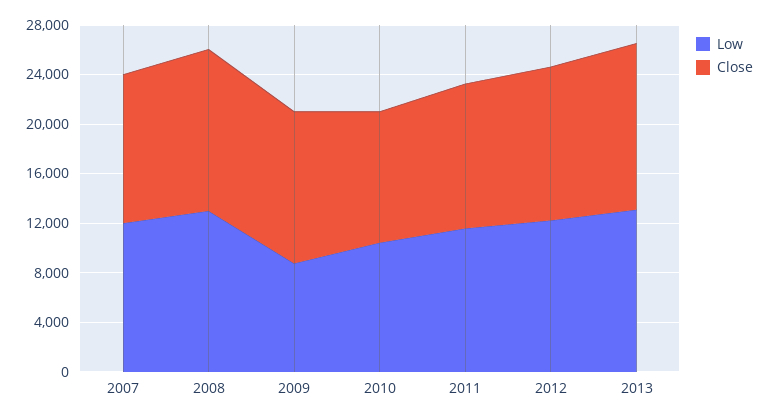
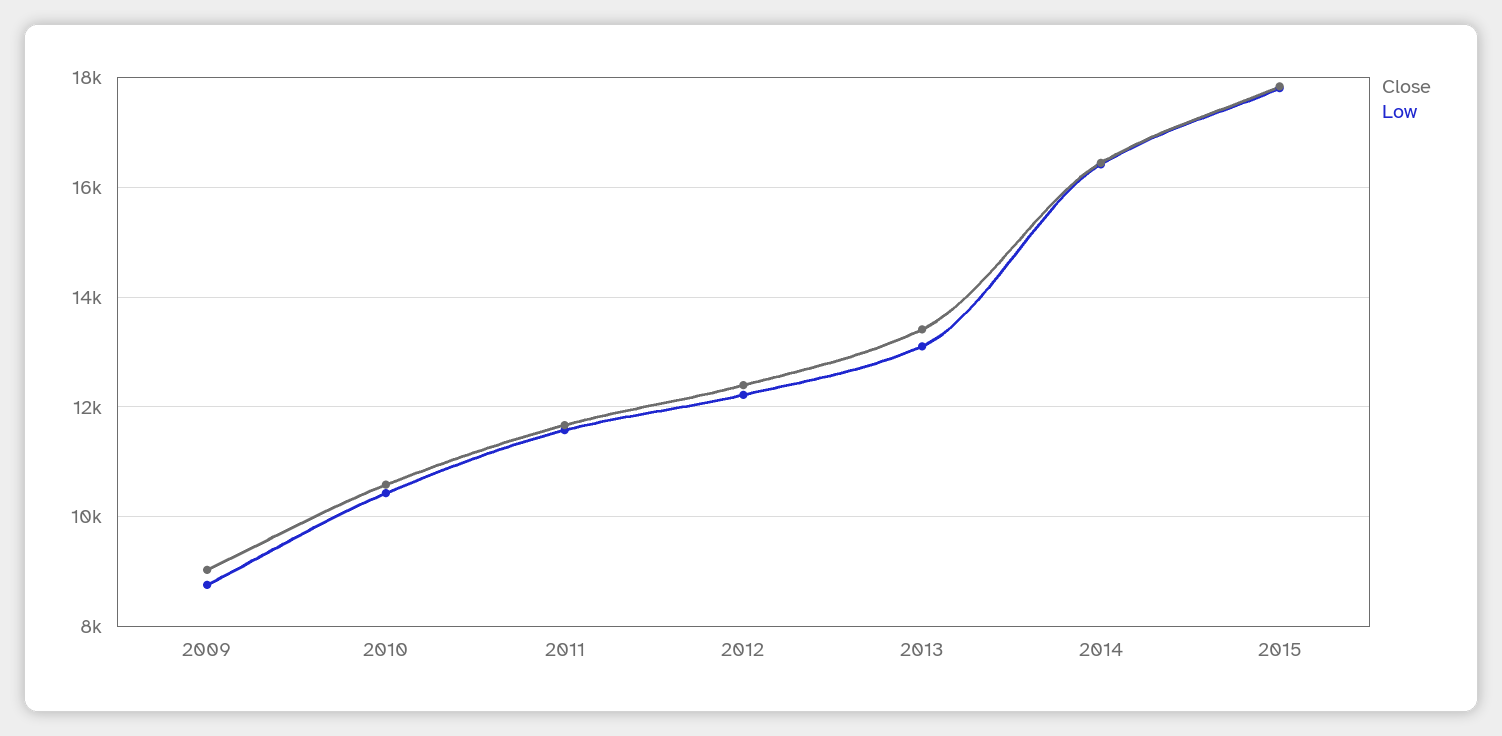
Low, 2007: 12000 -> none
Close, 2007: 12000 -> none
Low, 2008: 13000 -> none
Close, 2008: 13000 -> none
Close, 2009: 12000 -> 9000
Close, 2014: none -> 16400
Low, 2014: none -> 16400
Close, 2015: none -> 17800
Low, 2015: none -> 17800

